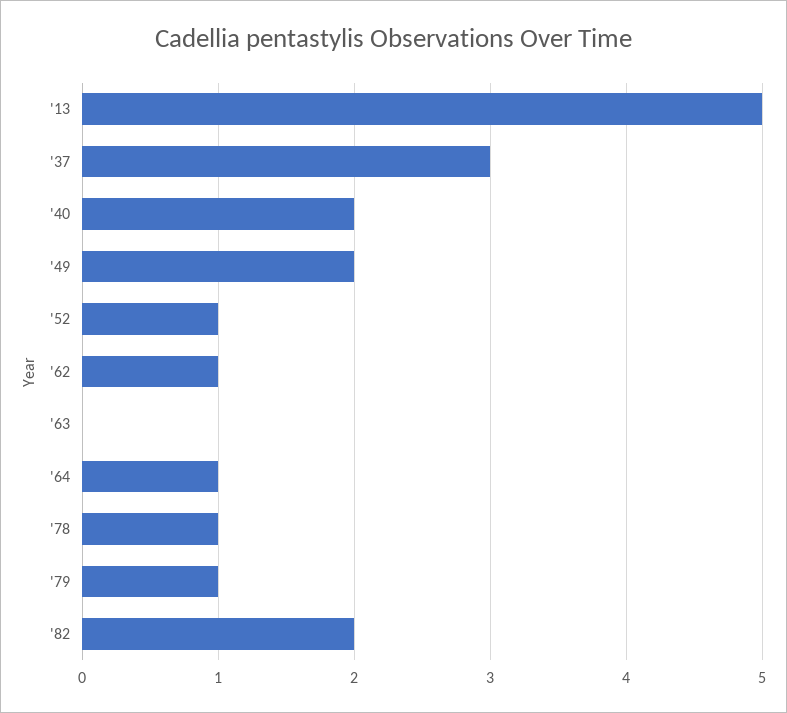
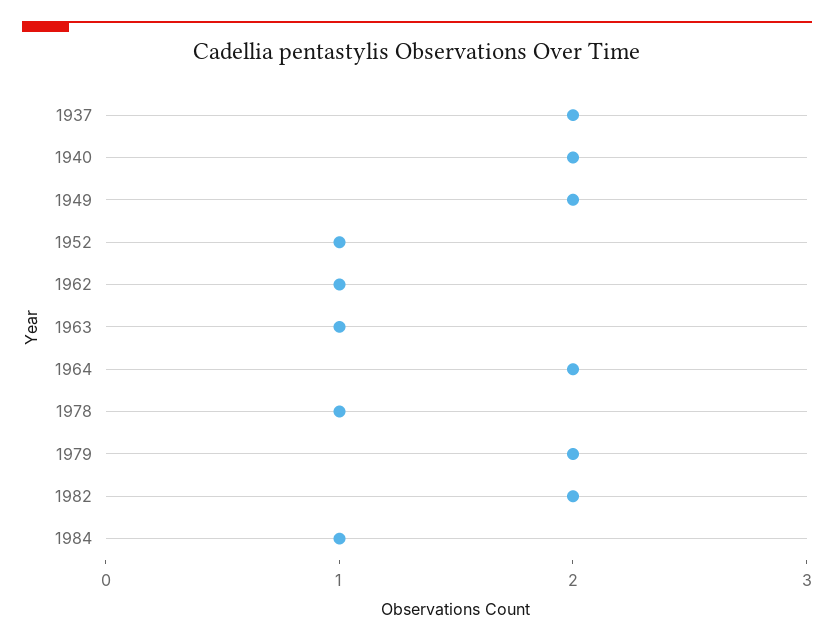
'13: 5 -> none
'37: 3 -> 2
'63: 0 -> 1
'64: 1 -> 2
'79: 1 -> 2
1984: none -> 1

